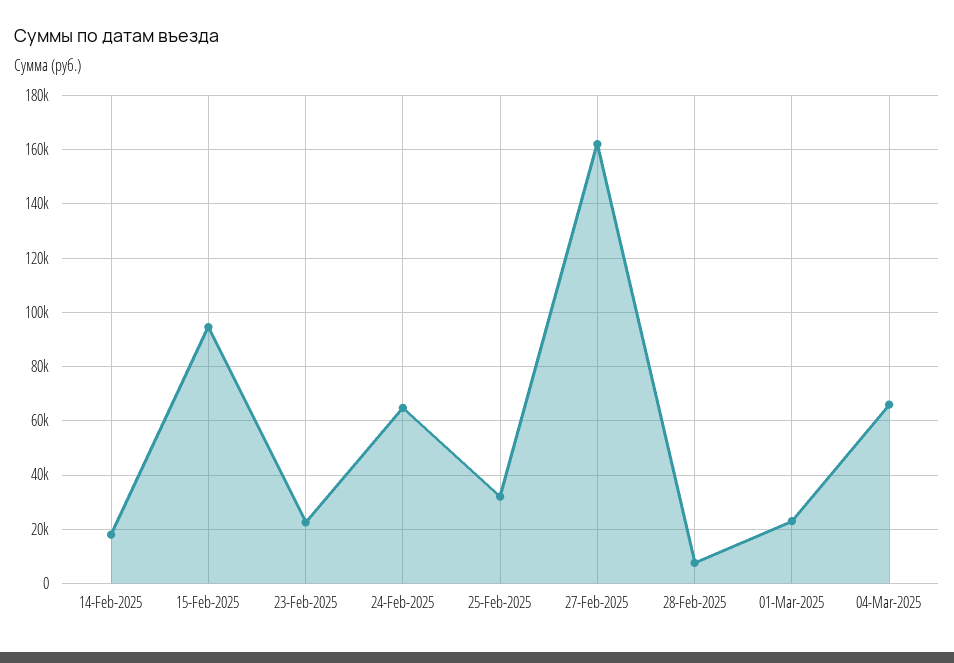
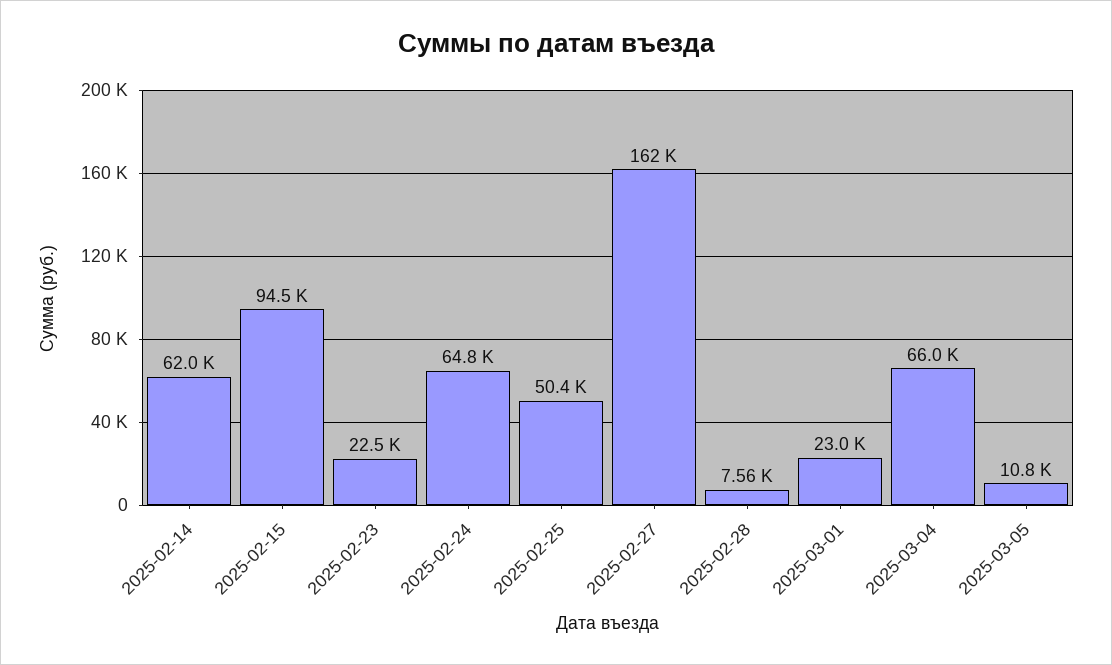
14-Feb-2025: 17500 -> 62000
25-Feb-2025: 32500 -> 50400
2025-03-05: none -> 10800

